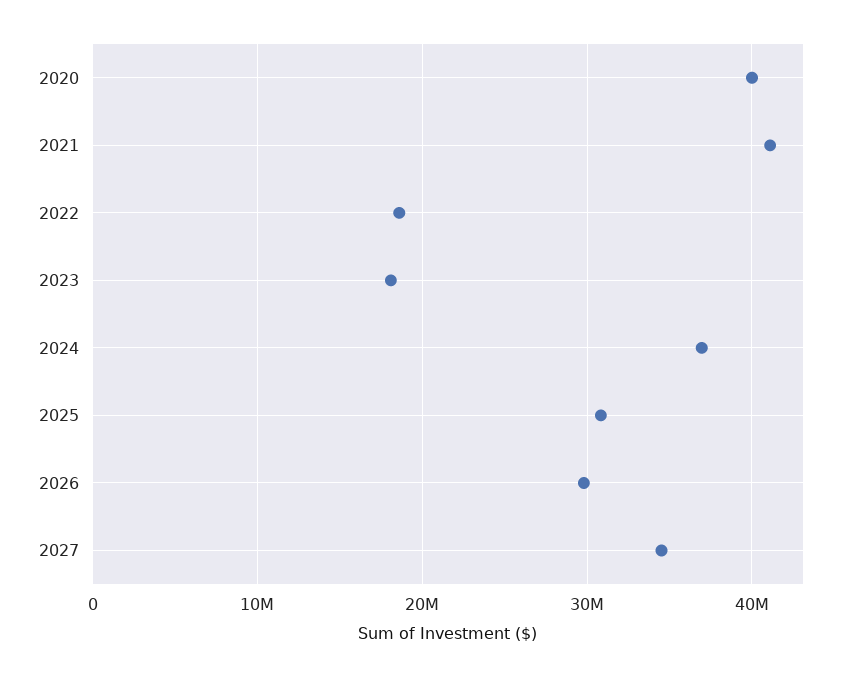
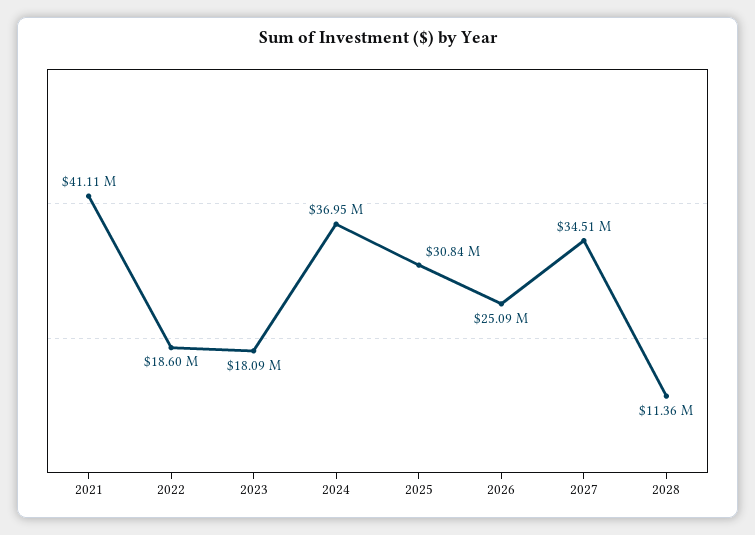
2020: 40000000 -> none
2026: 30000000 -> 25090000
2028: none -> 11360000

